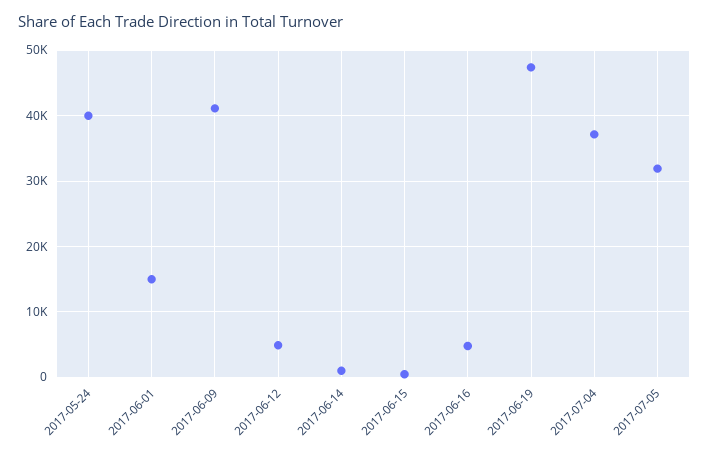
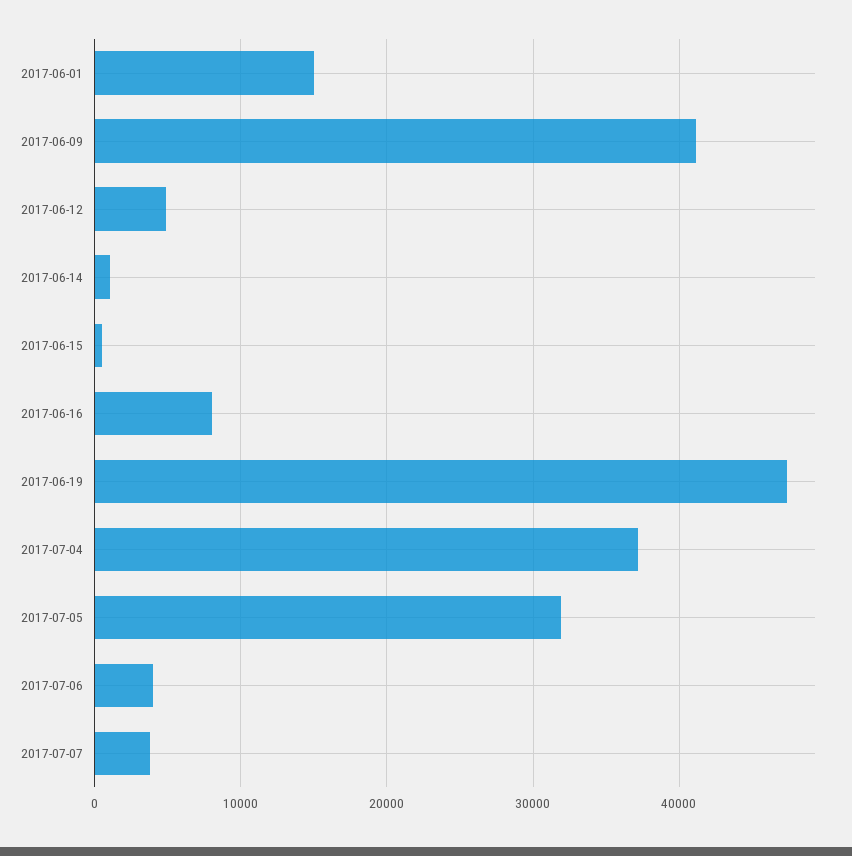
2017-05-24: 40000 -> none
2017-06-16: 5000 -> 8000
2017-07-06: none -> 4000
2017-07-07: none -> 4000

